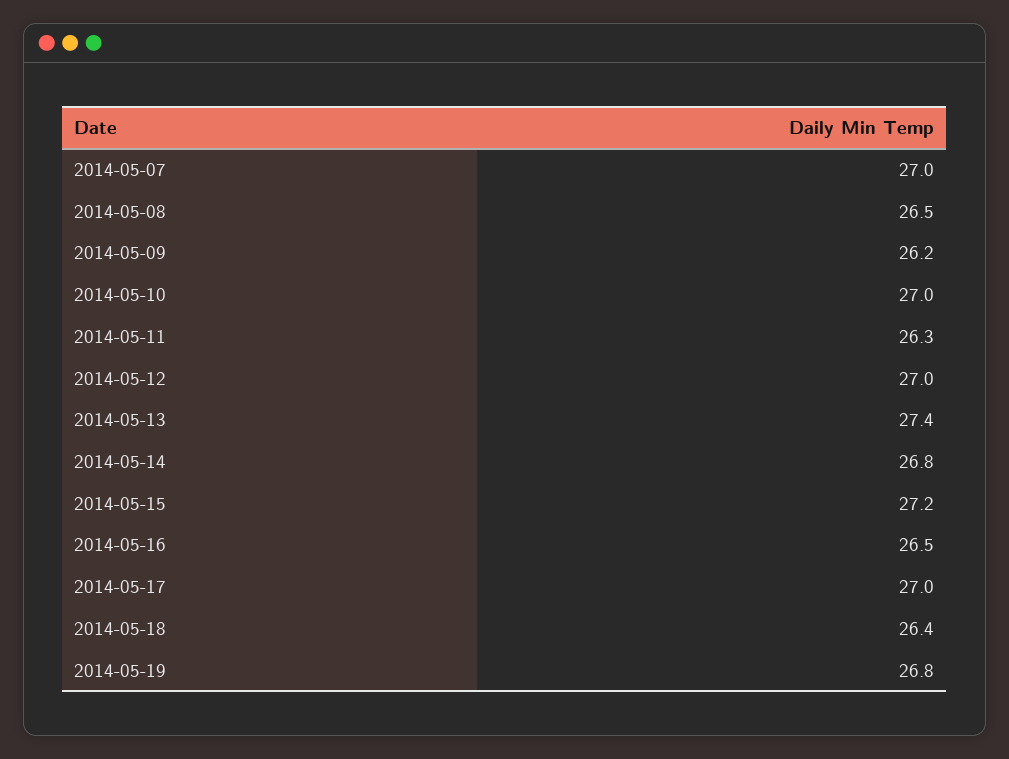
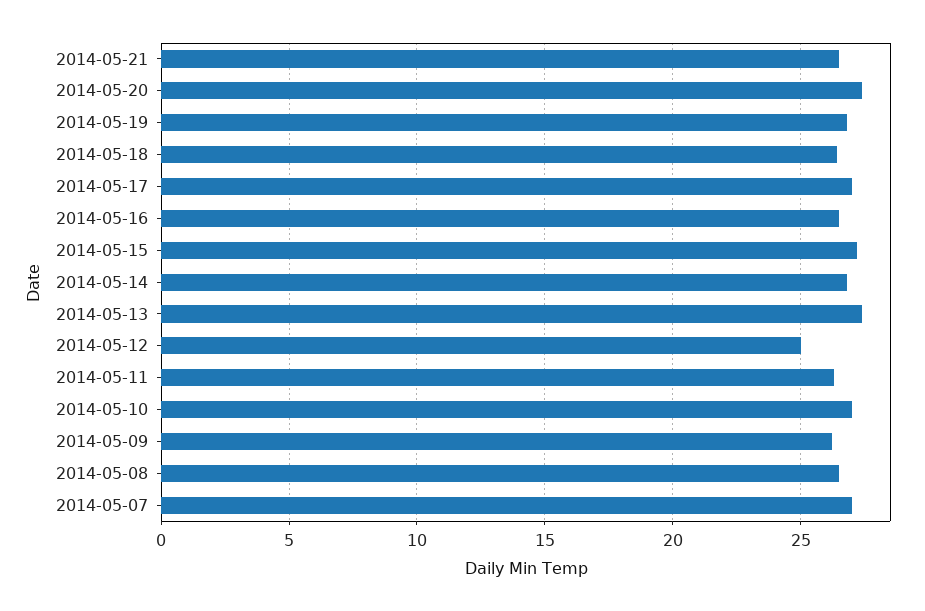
2014-05-12: 27 -> 25
2014-05-21: none -> 26.5
2014-05-20: none -> 27.5

